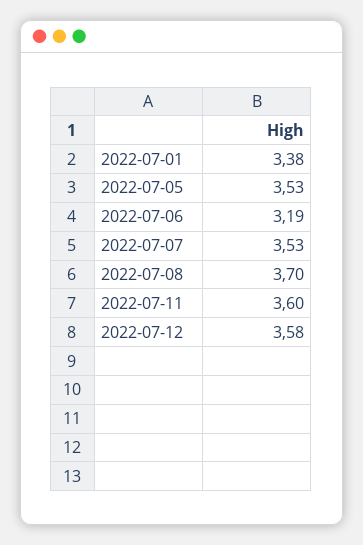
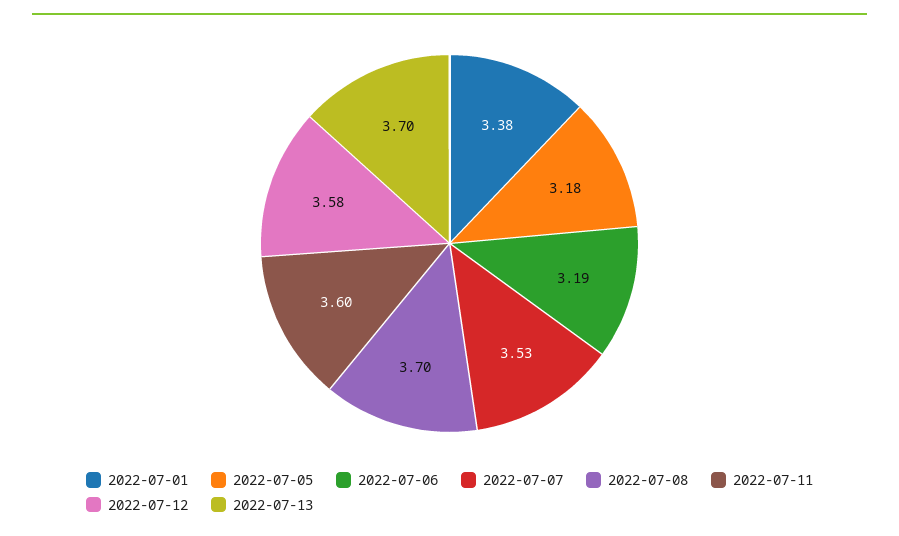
2022-07-05: 3.53 -> 3.18
2022-07-13: none -> 3.7

